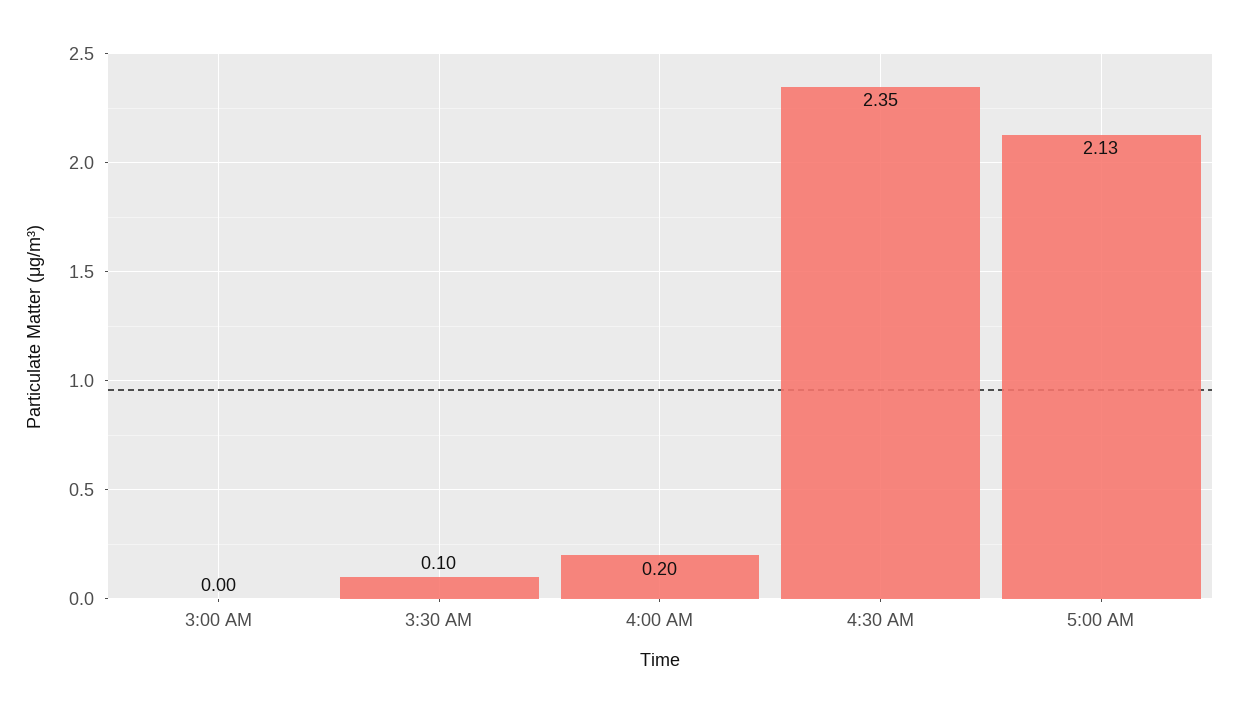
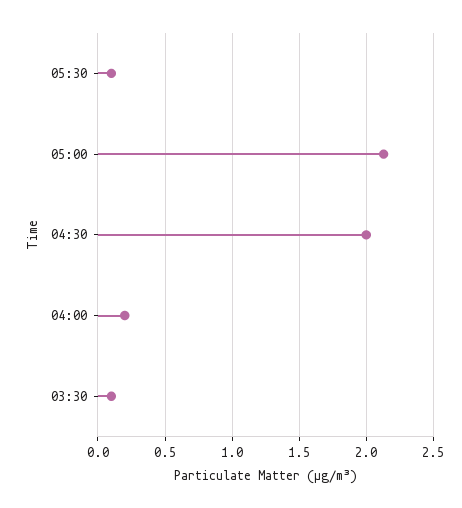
3:00 AM: 0 -> none
4:30 AM: 2.35 -> 2
05:30: none -> 0.1

